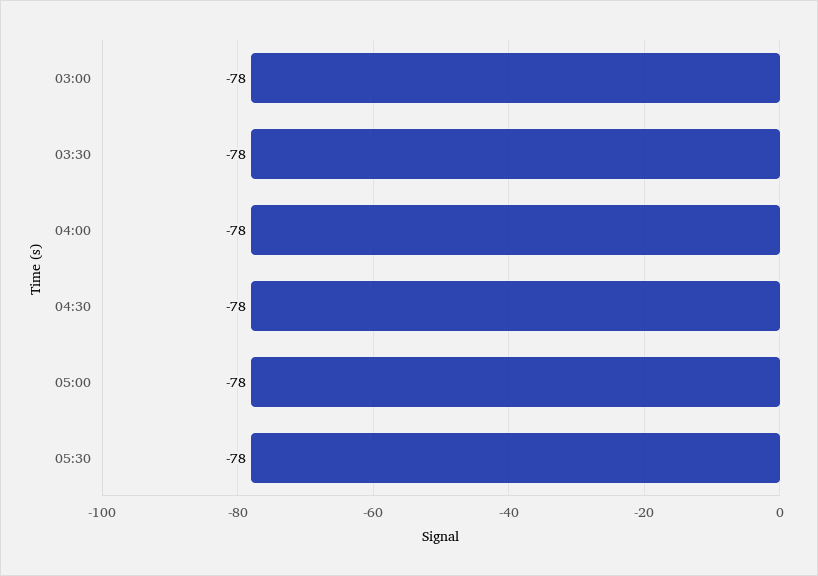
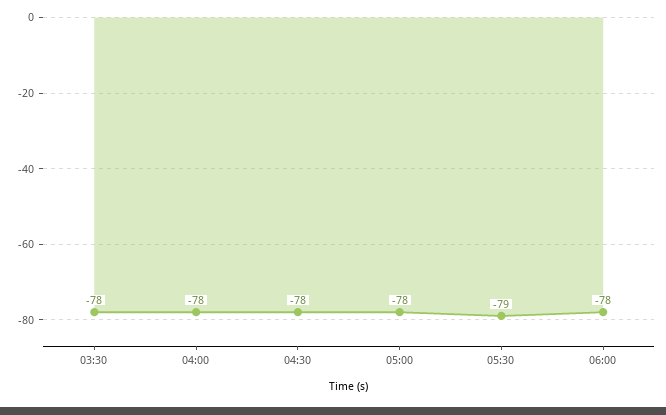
03:00: -78 -> none
05:30: -78 -> -79
06:00: none -> -78

